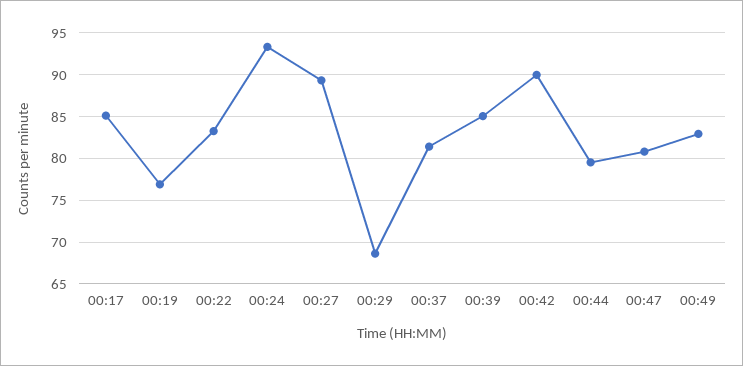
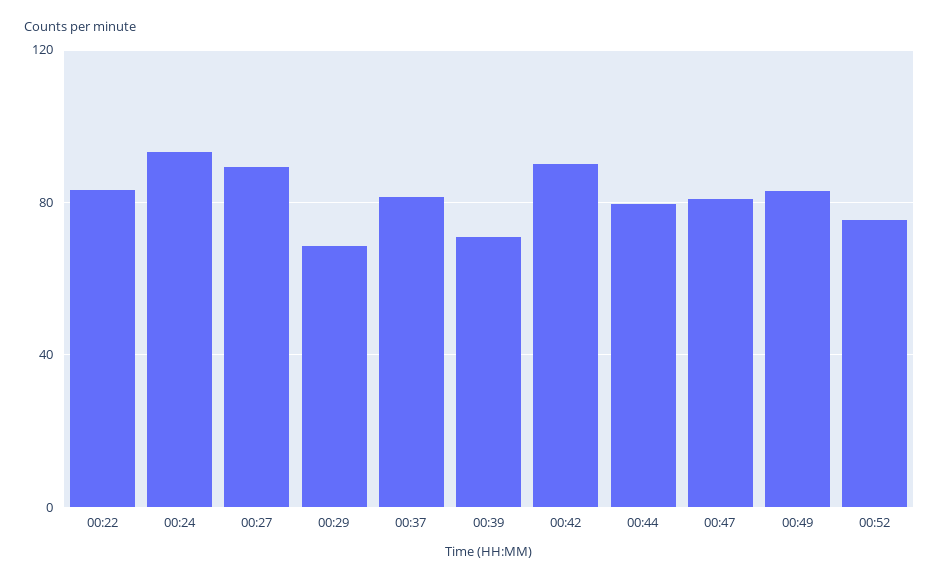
00:17: 85 -> none
00:19: 77 -> none
00:39: 85 -> 70
00:52: none -> 75

